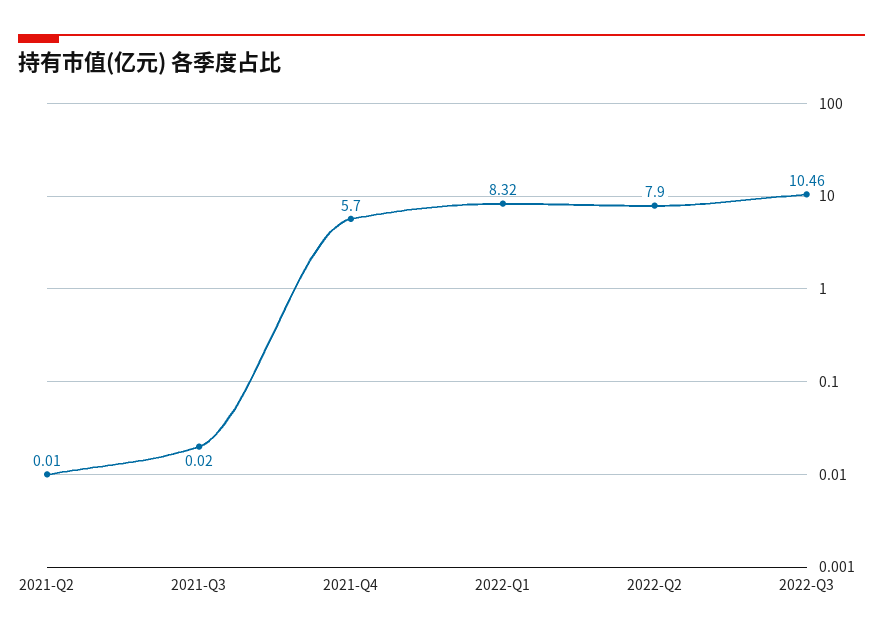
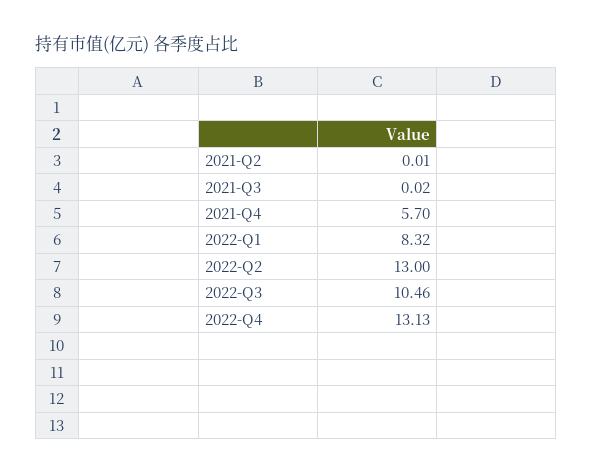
2022-Q2: 7.9 -> 13
2022-Q4: none -> 13.13

